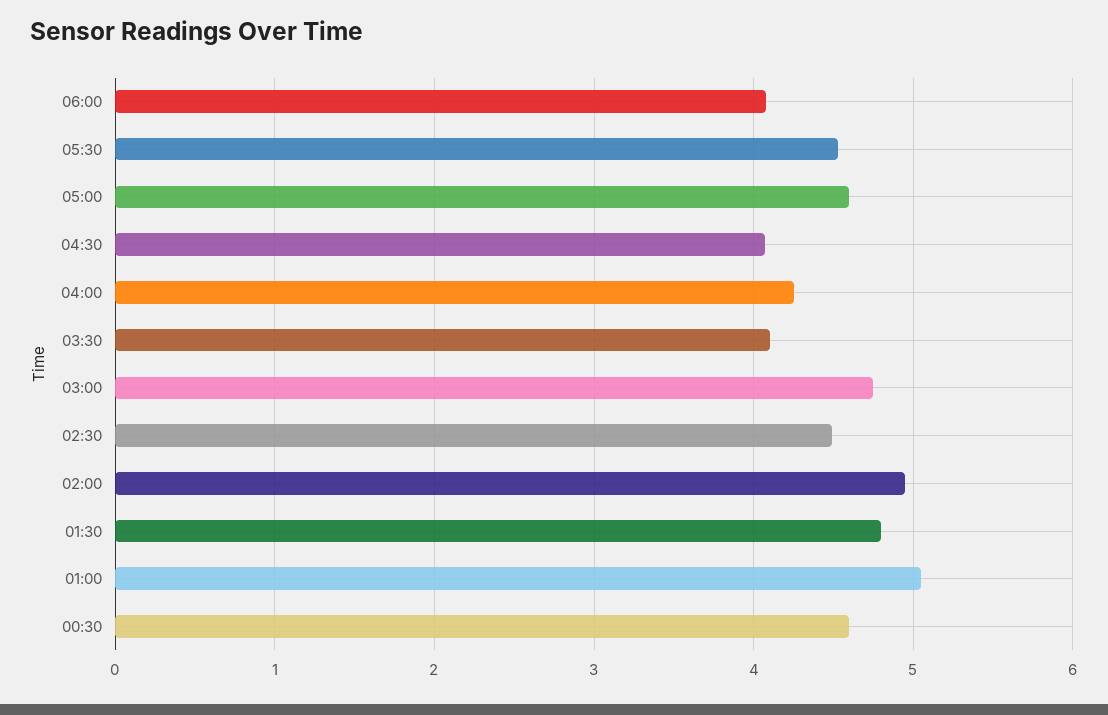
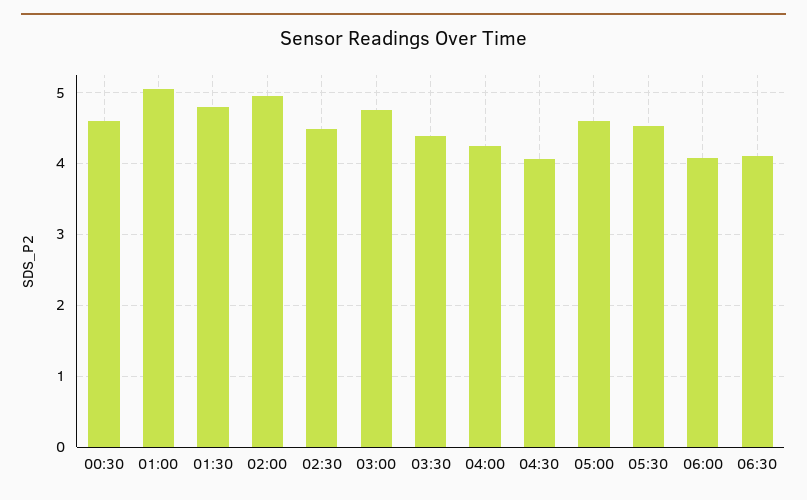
03:30: 4.1 -> 4.4
06:30: none -> 4.1

